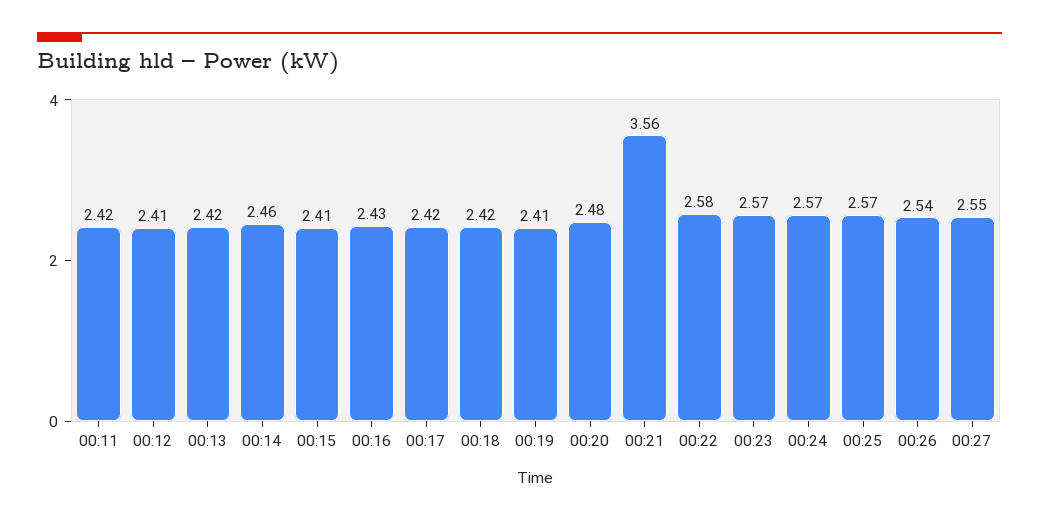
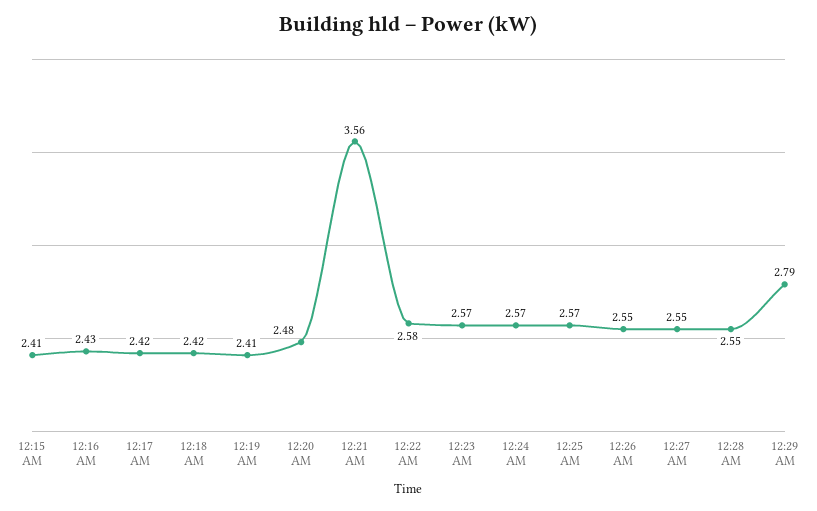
00:11: 2.42 -> none
00:12: 2.41 -> none
00:13: 2.42 -> none
00:14: 2.46 -> none
00:26: 2.54 -> 2.55
12:28 AM: none -> 2.55
12:29 AM: none -> 2.79

